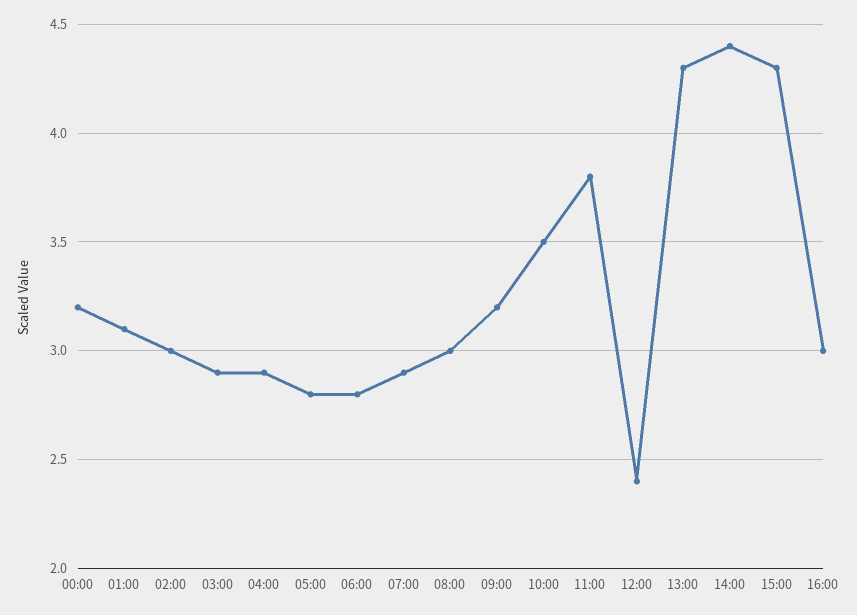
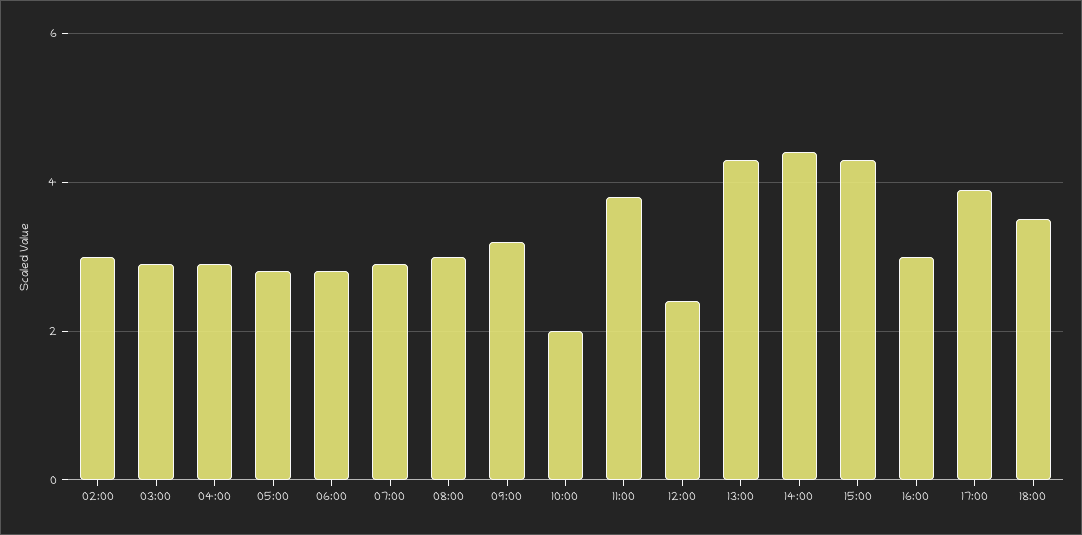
00:00: 3.2 -> none
01:00: 3.1 -> none
10:00: 3.5 -> 2
17:00: none -> 4
18:00: none -> 3.5

